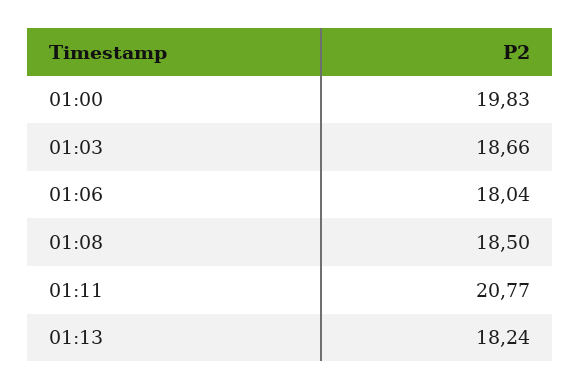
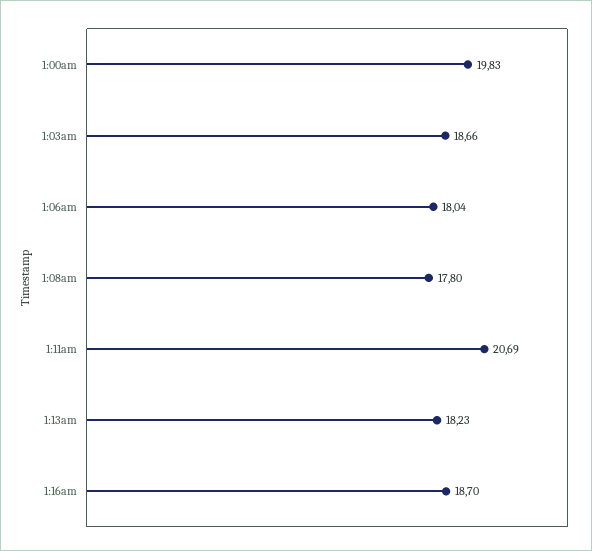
01:08: 18.5 -> 17.8
01:11: 20.77 -> 20.69
01:13: 18.24 -> 18.23
1:16am: none -> 18.7

